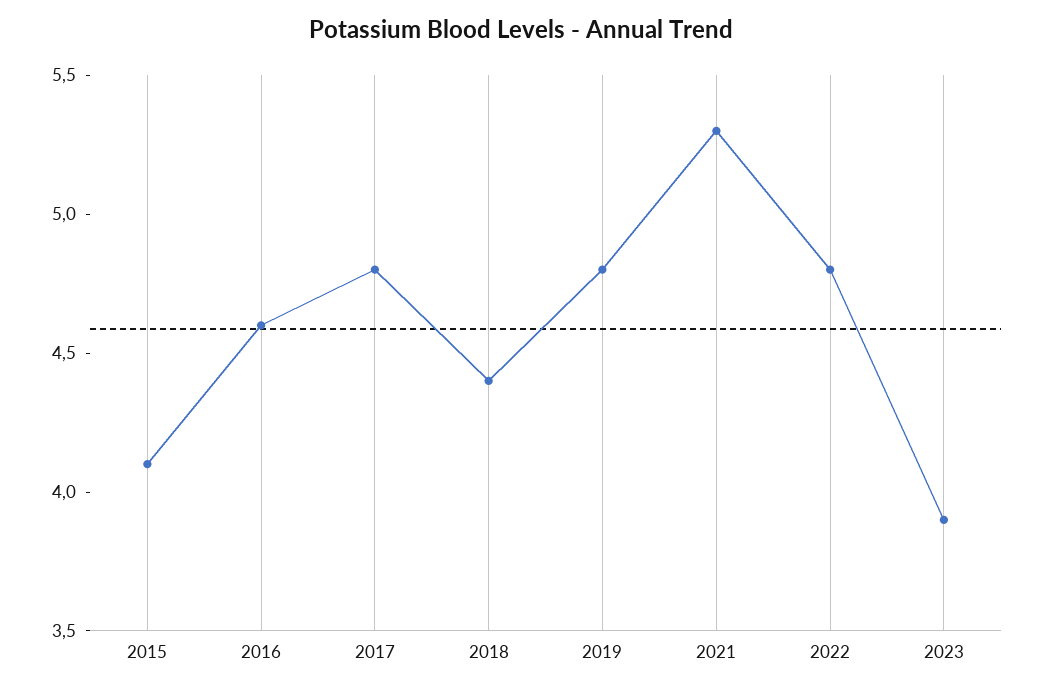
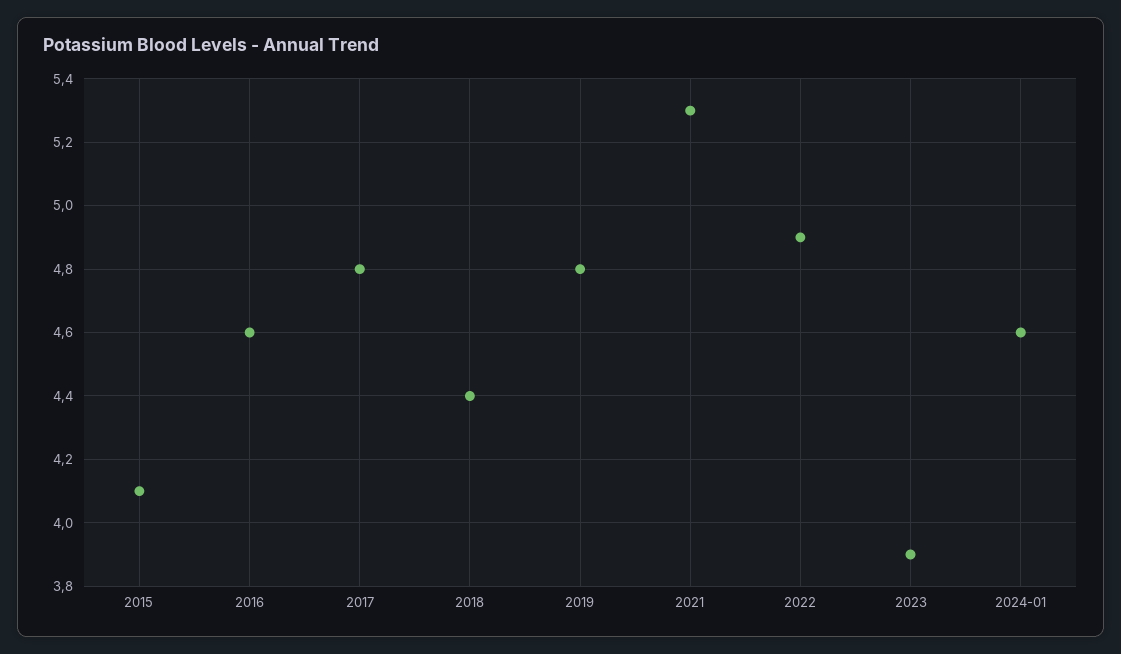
2022: 4.8 -> 4.9
2024-01: none -> 4.6

